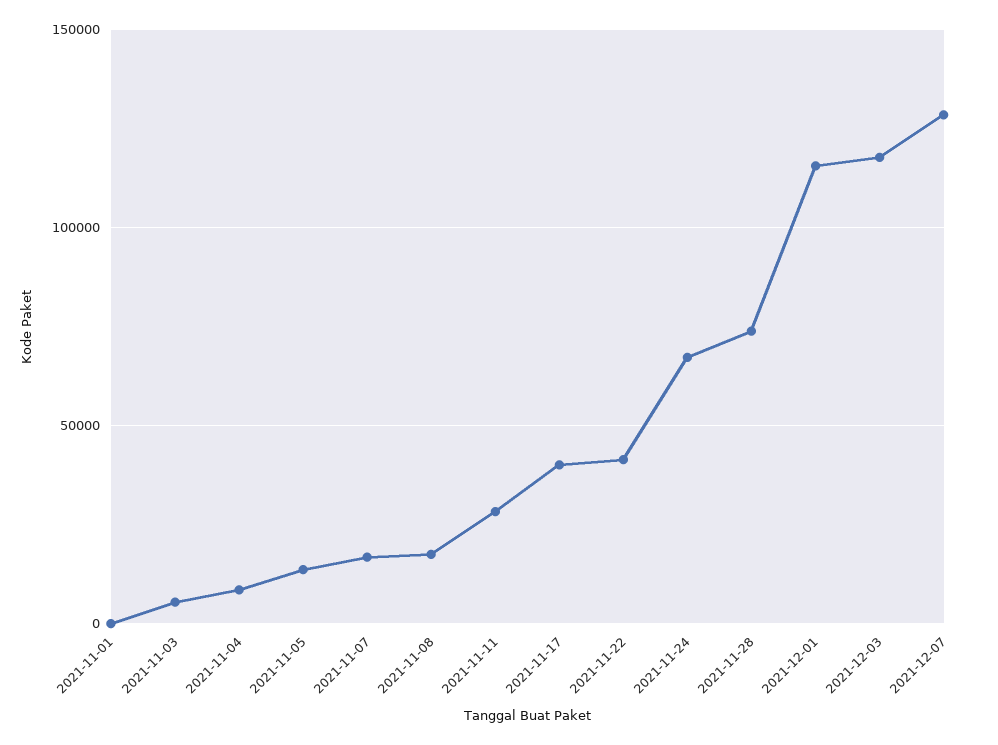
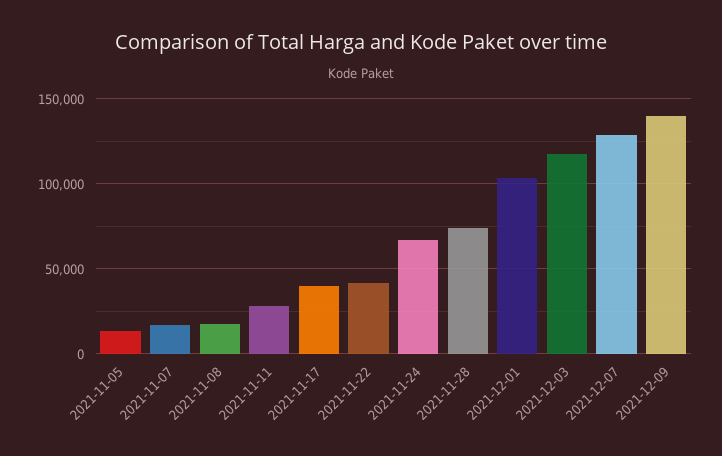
2021-11-01: 0 -> none
2021-11-03: 5000 -> none
2021-11-04: 10000 -> none
2021-12-01: 115000 -> 105000
2021-12-09: none -> 140000

